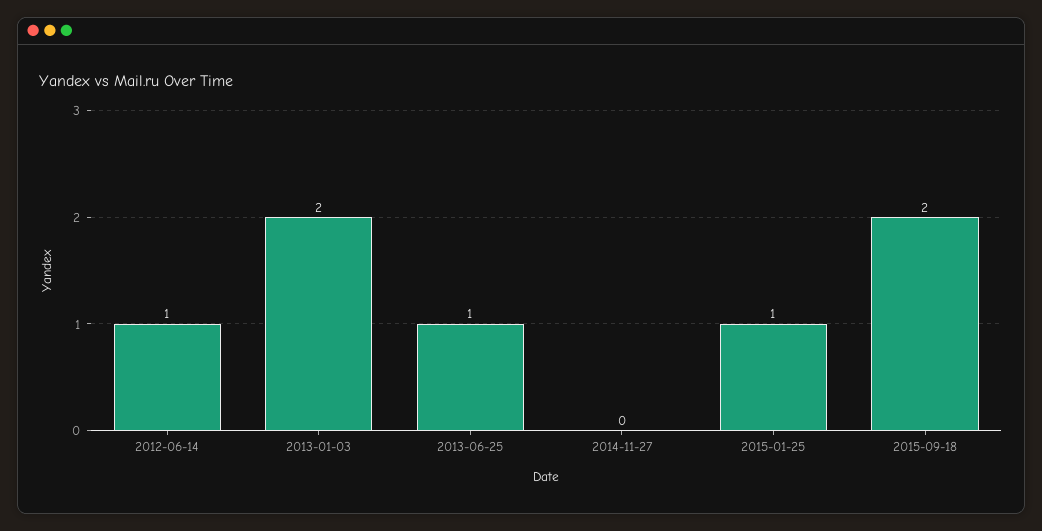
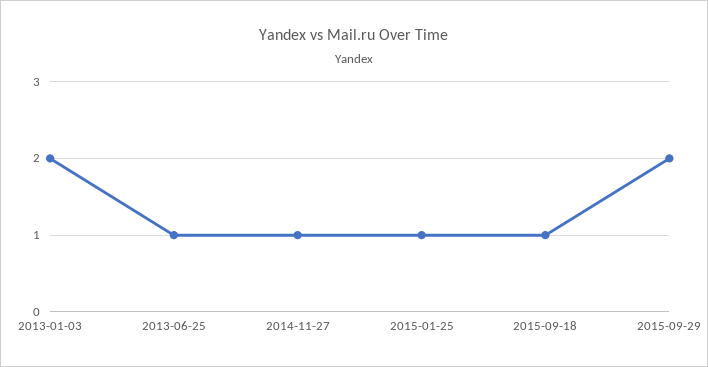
2012-06-14: 1 -> none
2014-11-27: 0 -> 1
2015-09-18: 2 -> 1
2015-09-29: none -> 2

